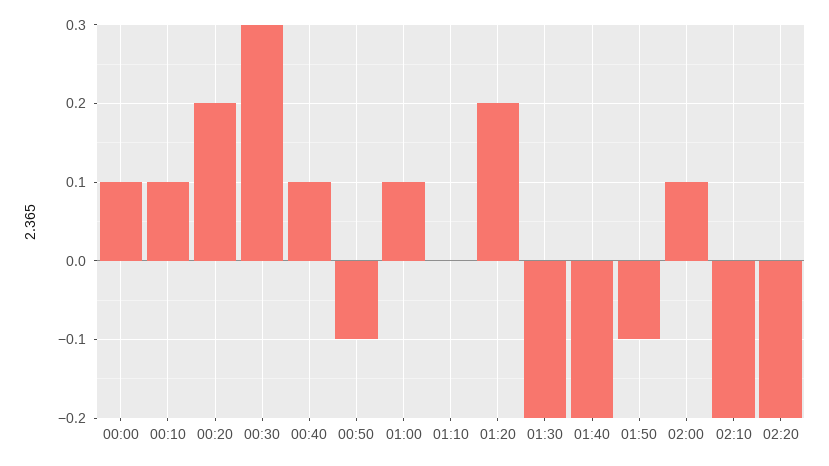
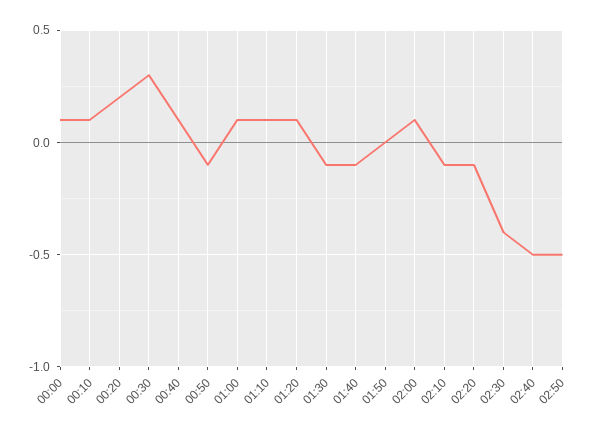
01:10: 0 -> 0.1
01:20: 0.2 -> 0.1
01:30: -0.2 -> -0.1
01:40: -0.2 -> -0.1
01:50: -0.1 -> 0
02:10: -0.2 -> -0.1
02:20: -0.2 -> -0.1
02:30: none -> -0.4
02:40: none -> -0.5
02:50: none -> -0.5

